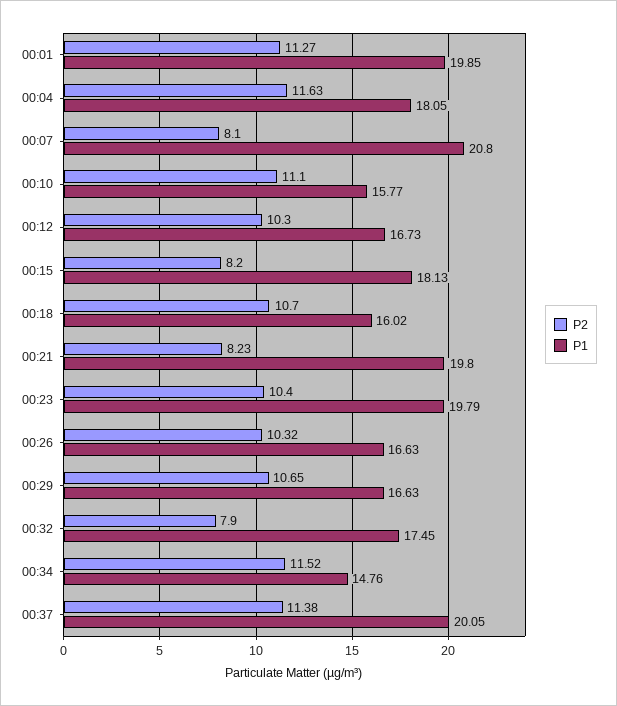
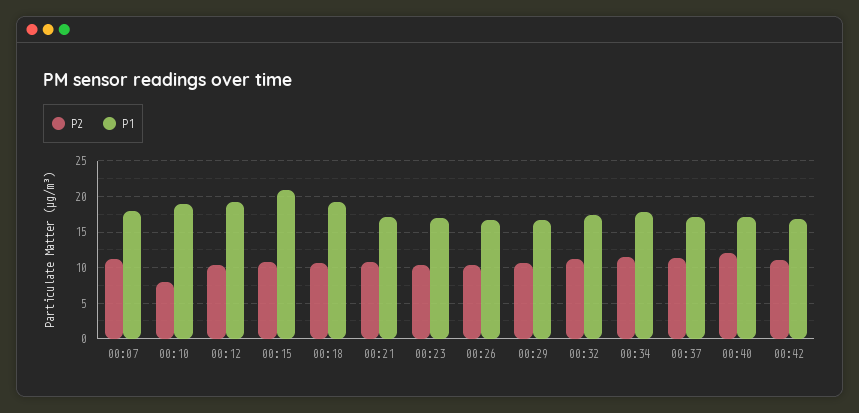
P2, 00:01: 11.27 -> none
P1, 00:01: 19.85 -> none
P2, 00:04: 11.63 -> none
P1, 00:04: 18.05 -> none
P2, 00:07: 8.1 -> 11
P1, 00:07: 20.8 -> 18
P2, 00:10: 11.1 -> 8
P1, 00:10: 15.77 -> 19
P1, 00:12: 16.73 -> 19
P2, 00:15: 8.2 -> 11
P1, 00:15: 18.13 -> 21
P1, 00:18: 16.02 -> 19
P2, 00:21: 8.23 -> 11
P1, 00:21: 19.8 -> 17
P1, 00:23: 19.79 -> 17
P2, 00:32: 7.9 -> 11
P1, 00:34: 14.76 -> 18
P1, 00:37: 20.05 -> 17
P2, 00:40: none -> 12
P1, 00:40: none -> 17
P2, 00:42: none -> 11
P1, 00:42: none -> 17

